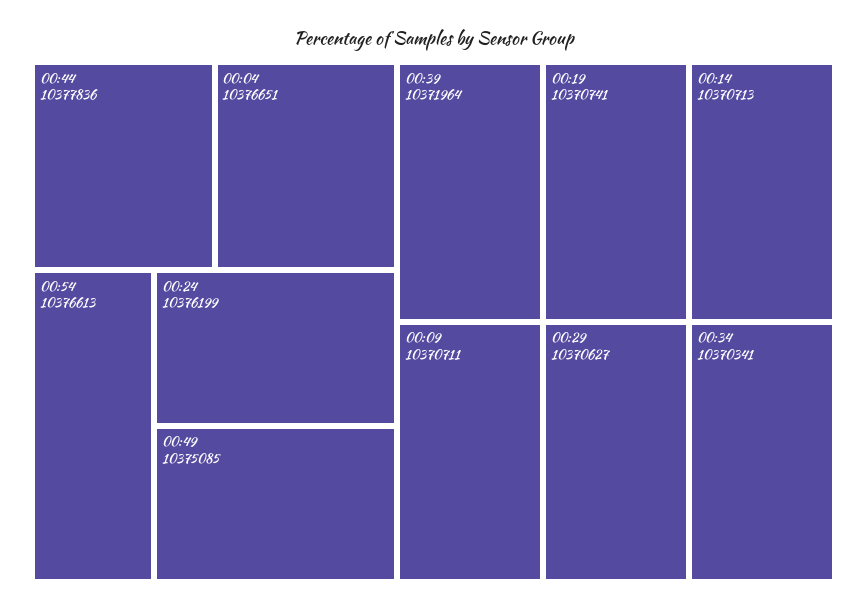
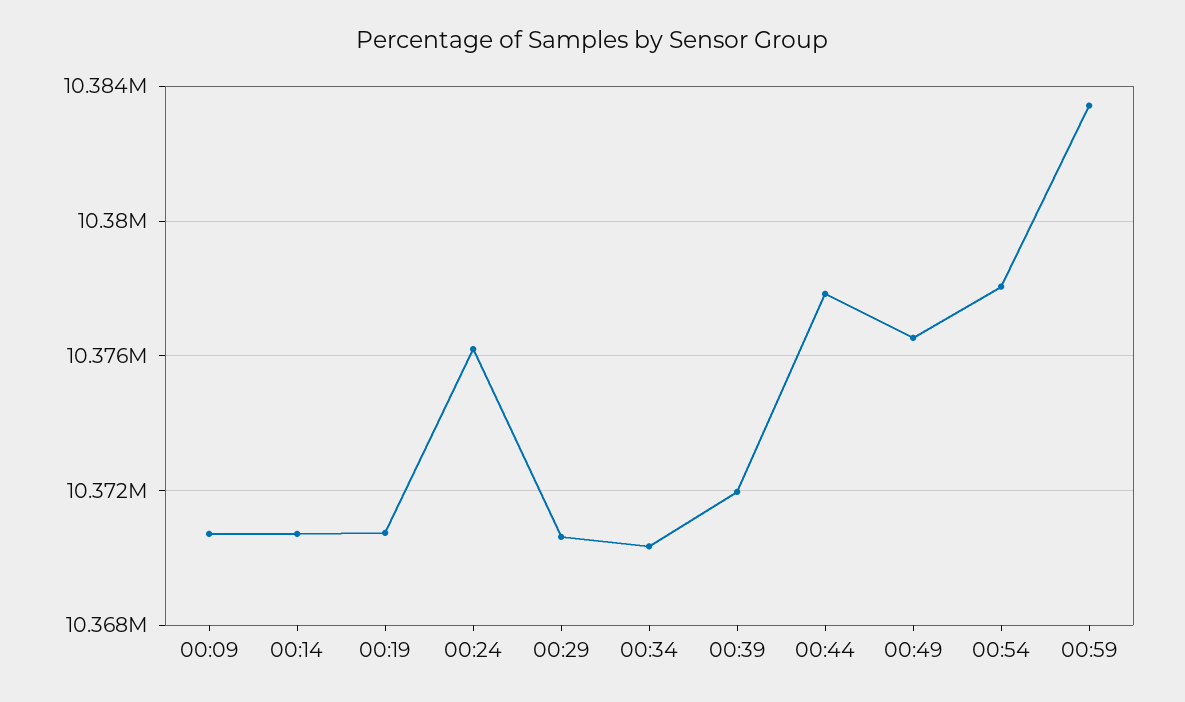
00:04: 10376651 -> none
00:54: 10376613 -> 10378000
00:49: 10375085 -> 10376500
00:59: none -> 10383500

